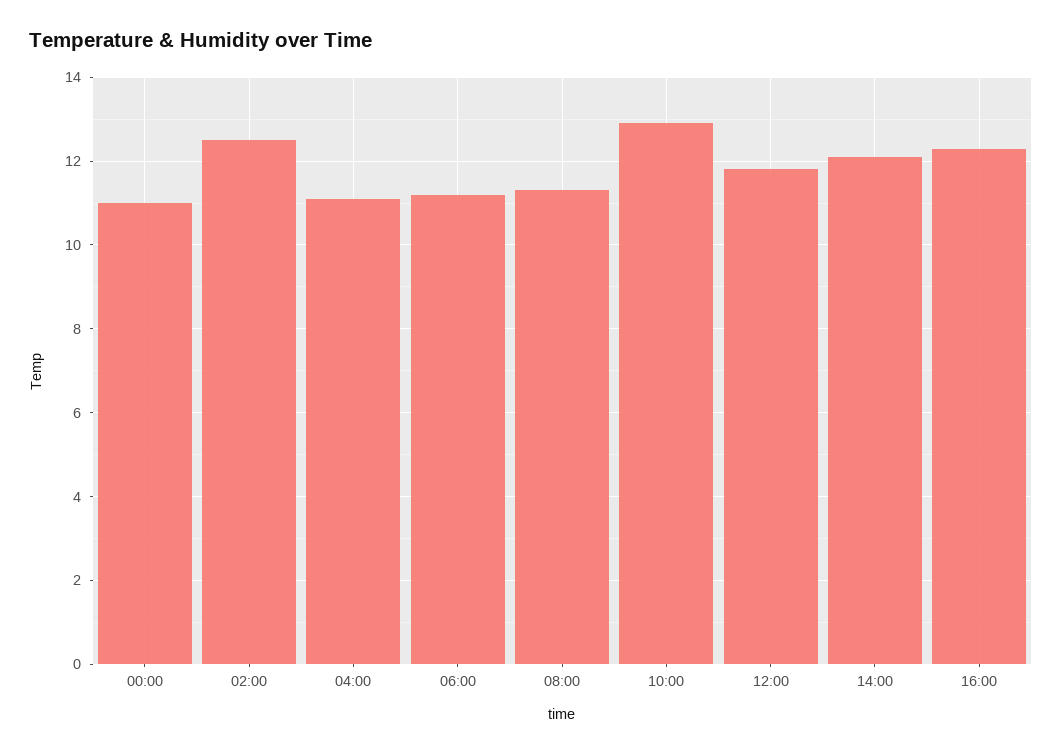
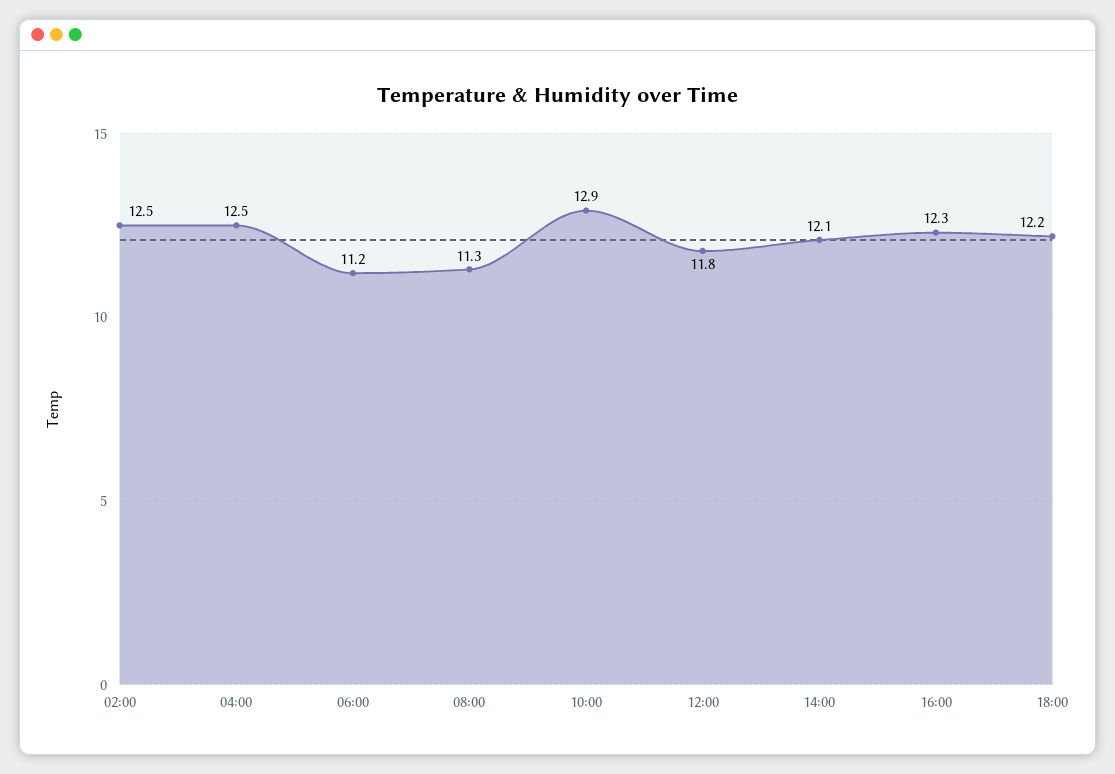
00:00: 11 -> none
04:00: 11 -> 12.5
18:00: none -> 12.2

